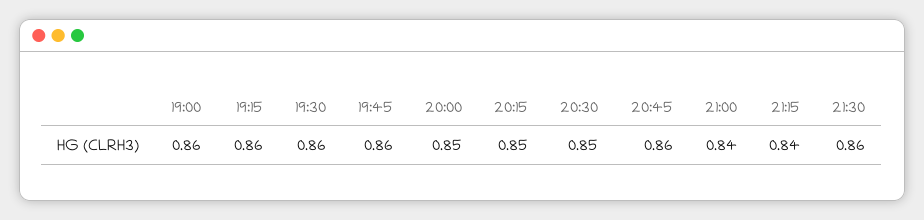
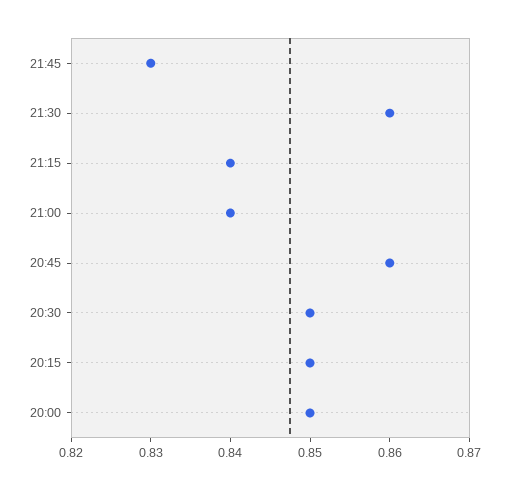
19:00: 0.86 -> none
19:15: 0.86 -> none
19:30: 0.86 -> none
19:45: 0.86 -> none
21:45: none -> 0.83

